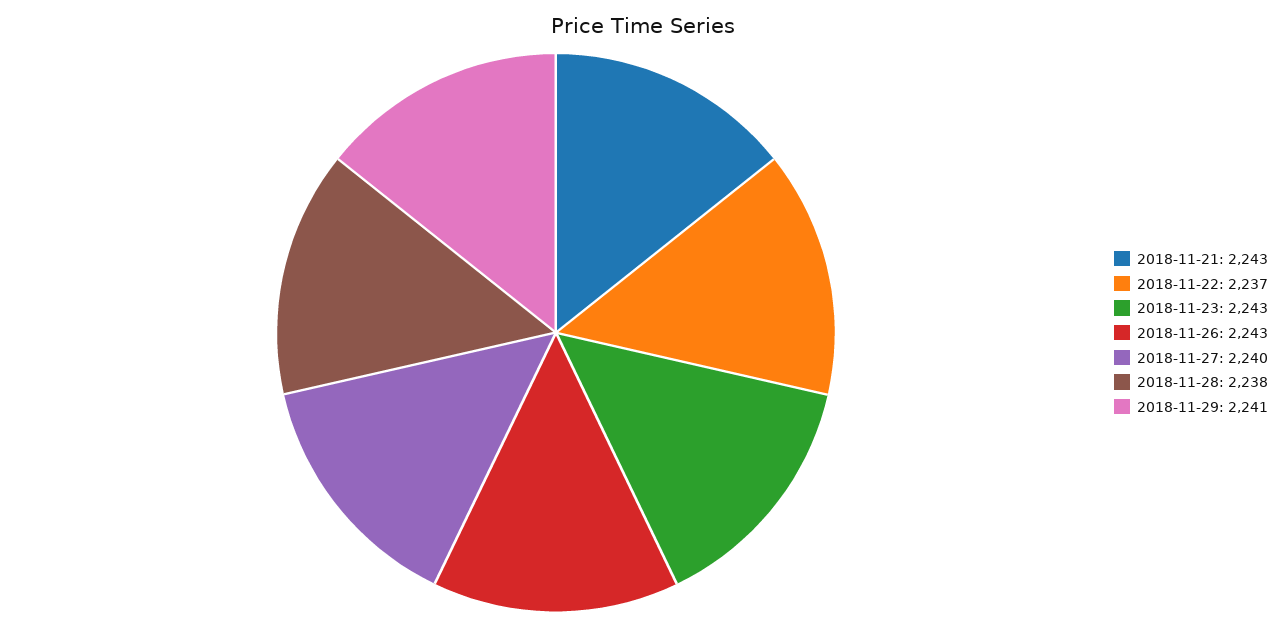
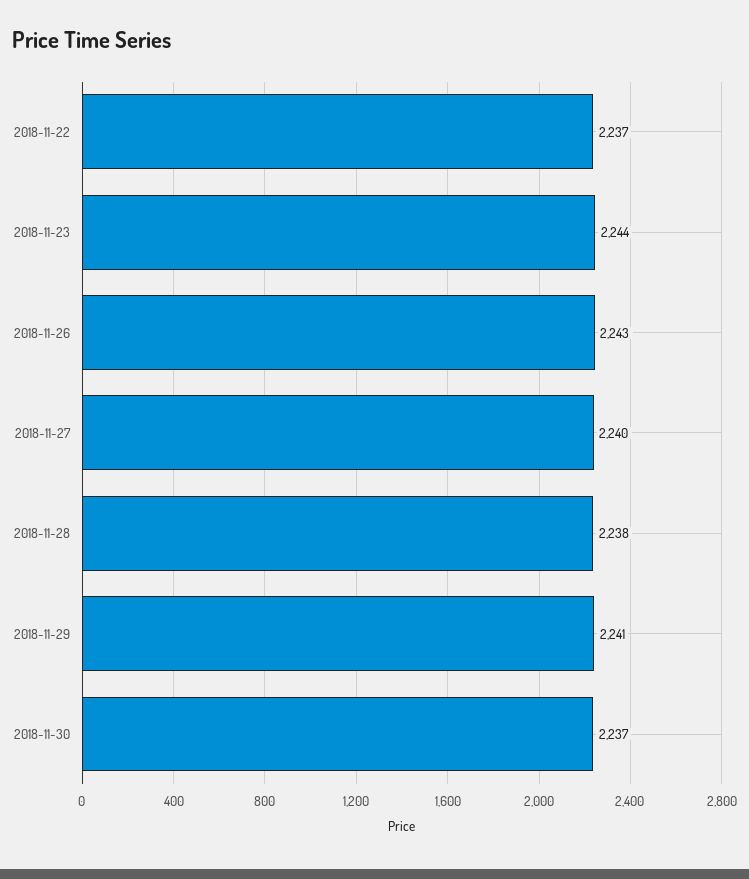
2018-11-21: 2243 -> none
2018-11-23: 2243 -> 2244
2018-11-30: none -> 2237

